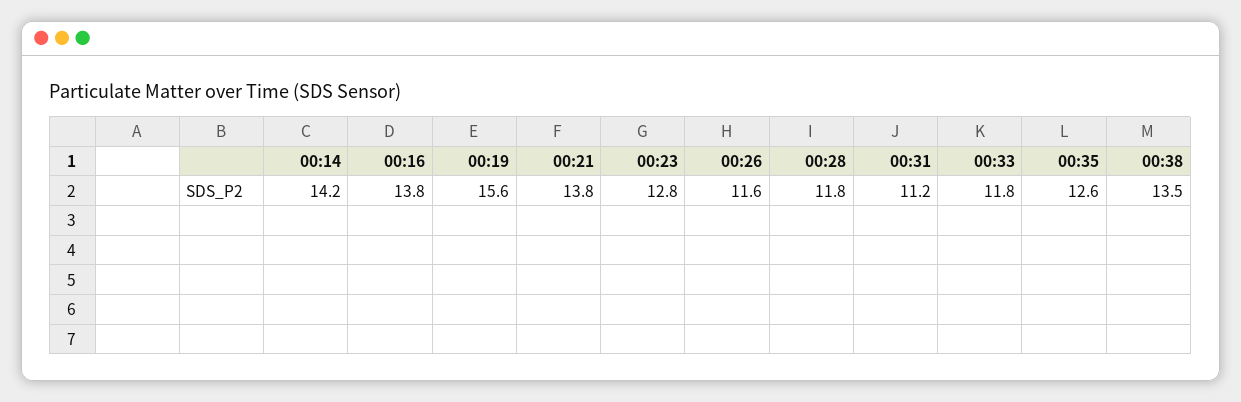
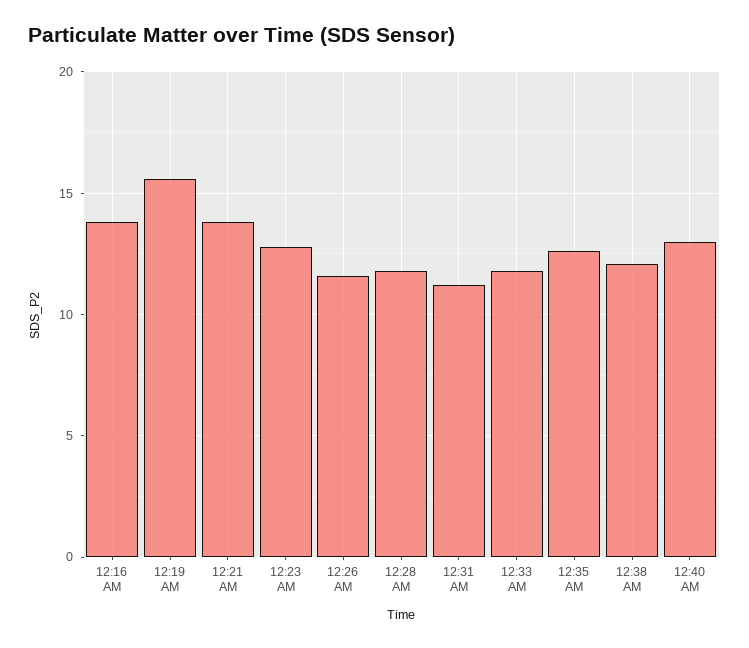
00:14: 14.2 -> none
00:38: 13.5 -> 12
12:40 AM: none -> 13

